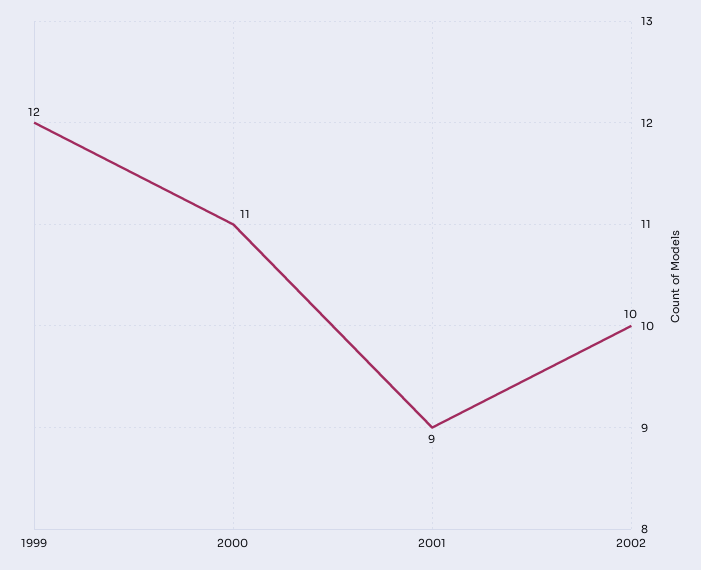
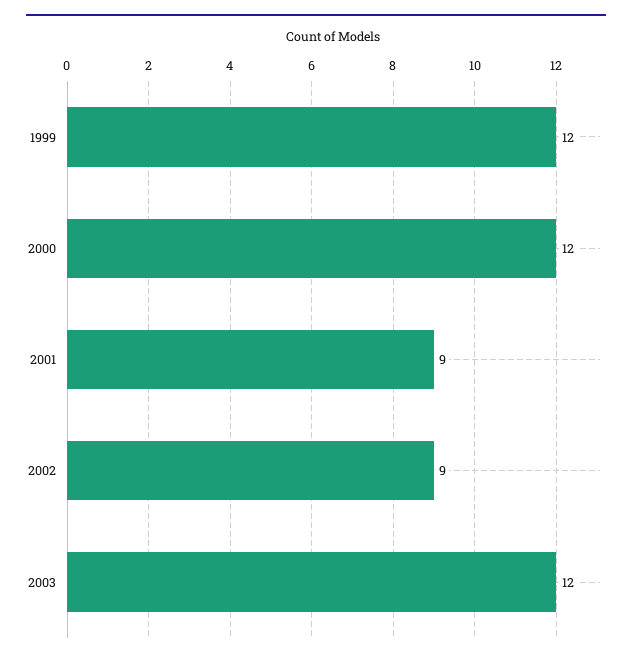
2000: 11 -> 12
2002: 10 -> 9
2003: none -> 12

